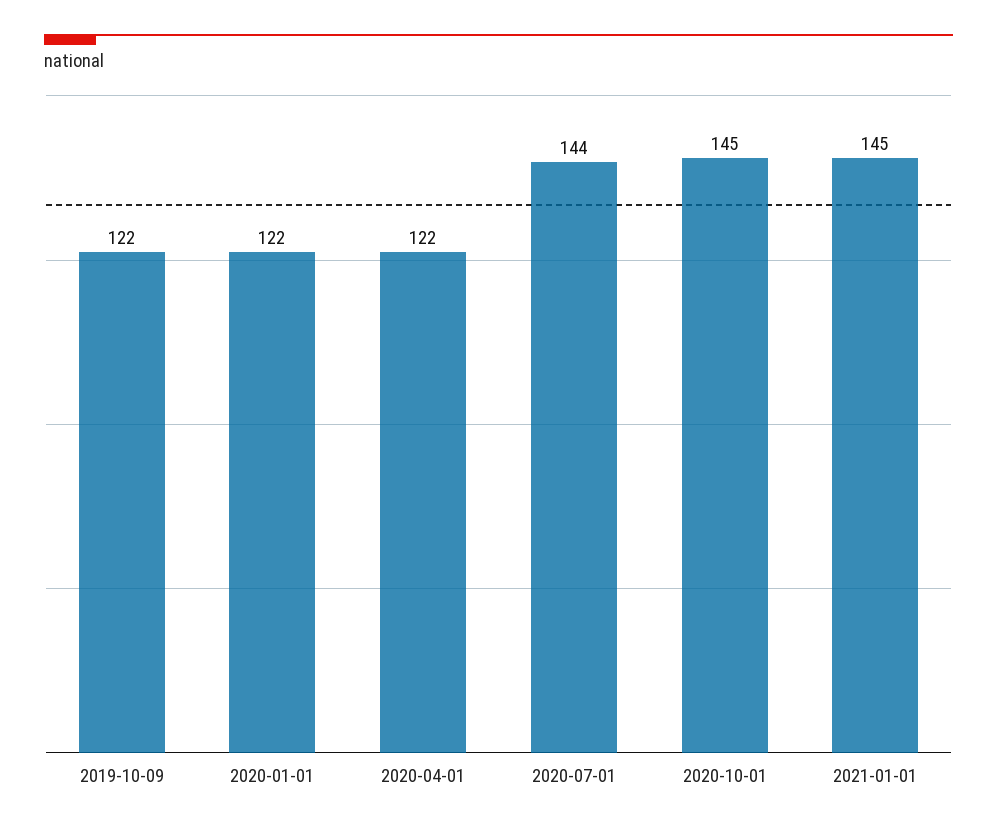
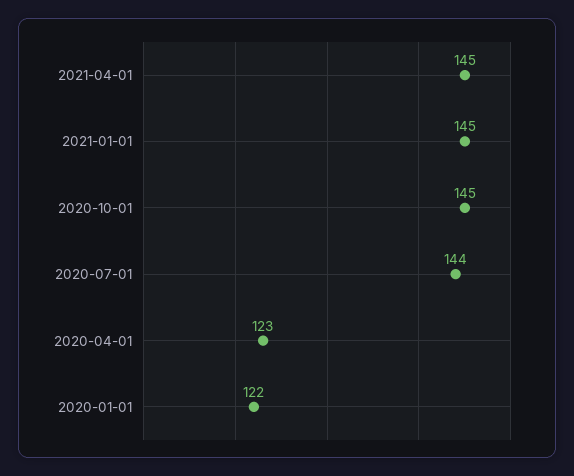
2019-10-09: 122 -> none
2020-04-01: 122 -> 123
2021-04-01: none -> 145

